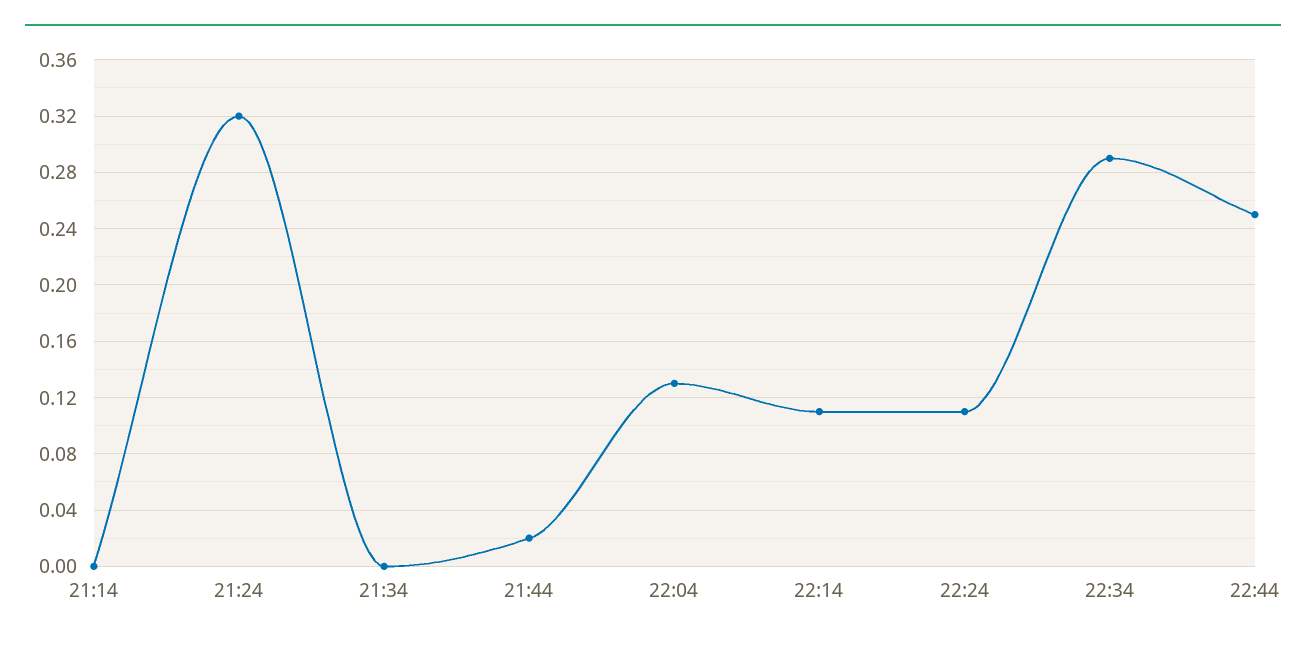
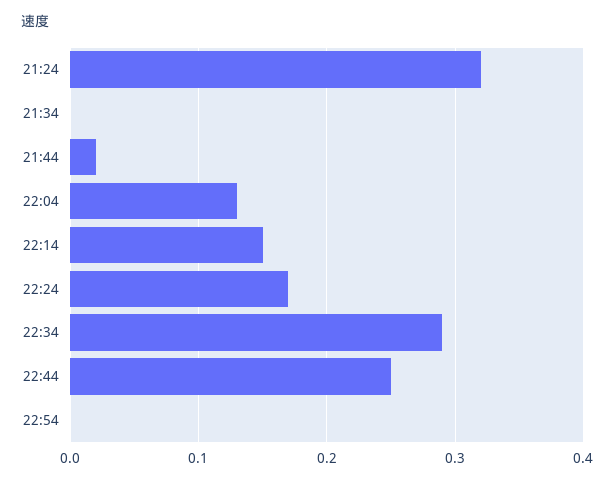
21:14: 0 -> none
22:14: 0.11 -> 0.15
22:24: 0.11 -> 0.17
22:54: none -> 0

